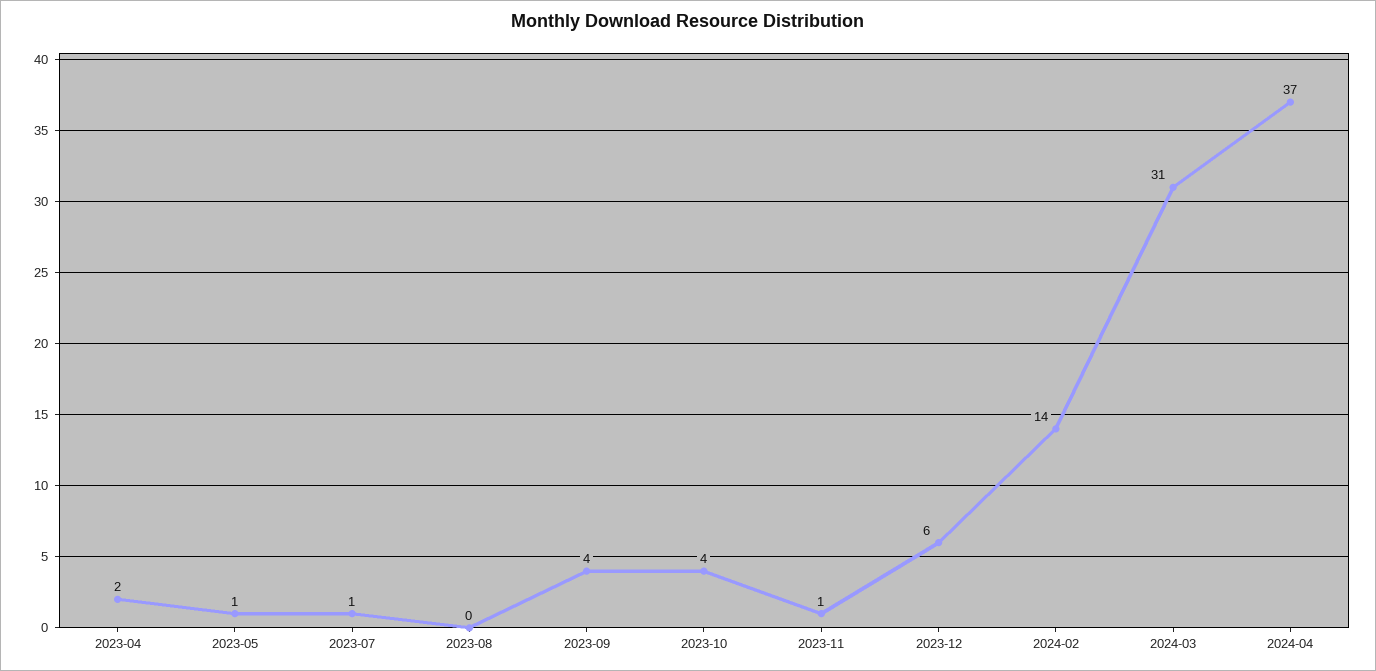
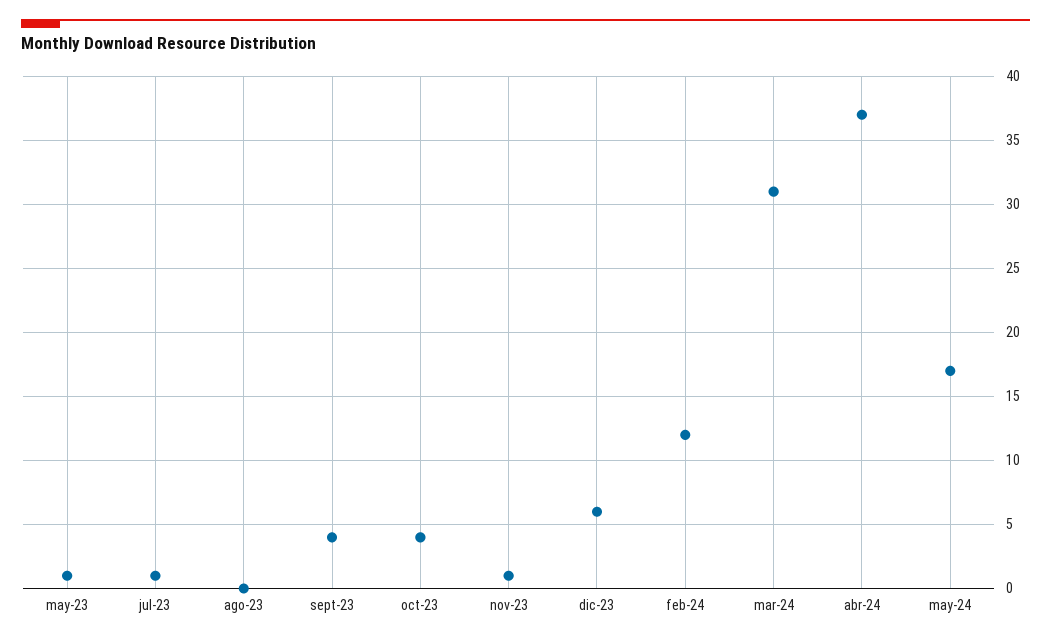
2023-04: 2 -> none
2024-02: 14 -> 12
may-24: none -> 17

